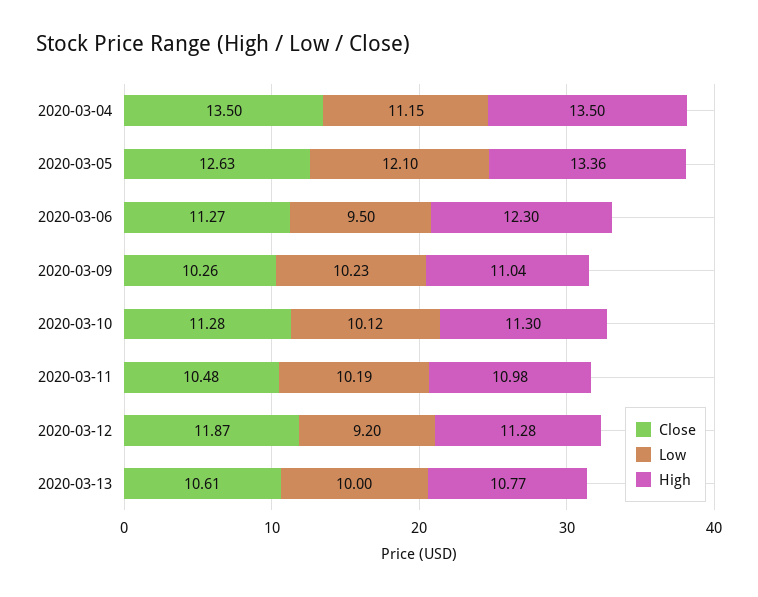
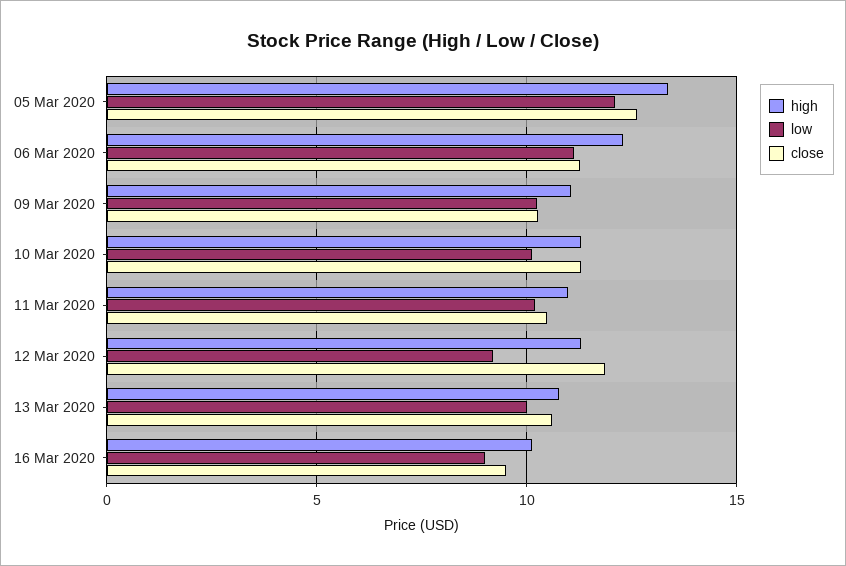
Close, 2020-03-04: 13.5 -> none
Low, 2020-03-04: 11.15 -> none
High, 2020-03-04: 13.5 -> none
Low, 2020-03-06: 9.5 -> 11
High, 16 Mar 2020: none -> 10
Low, 16 Mar 2020: none -> 9
Close, 16 Mar 2020: none -> 9.5

